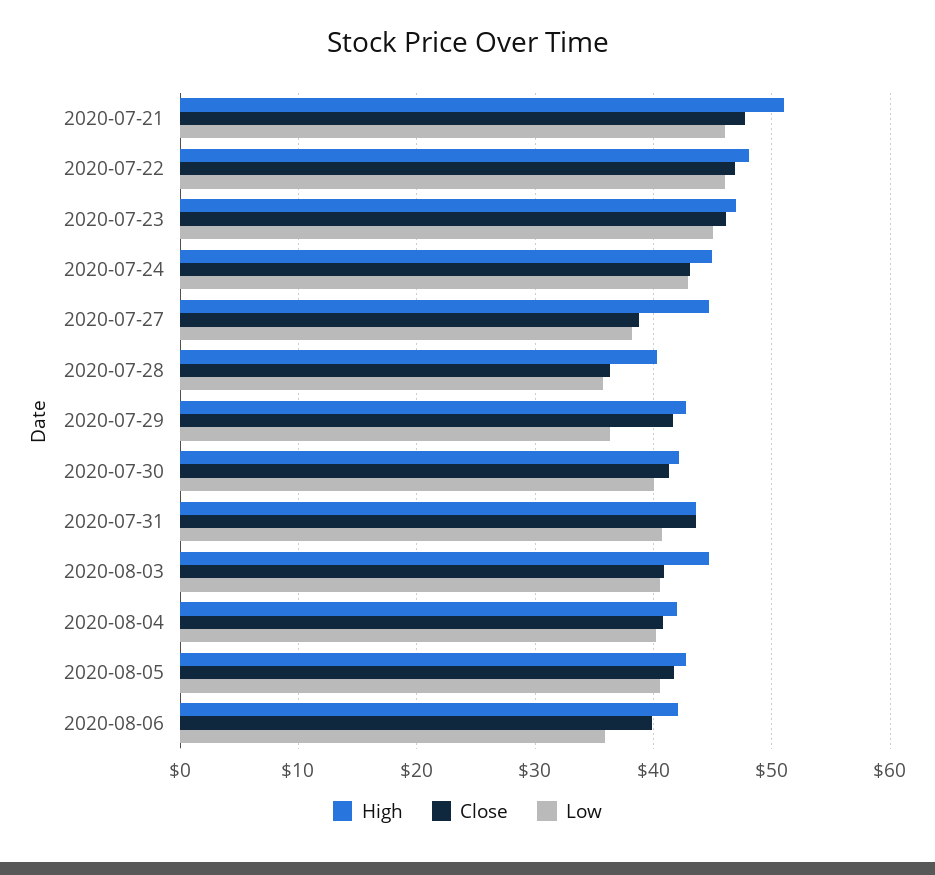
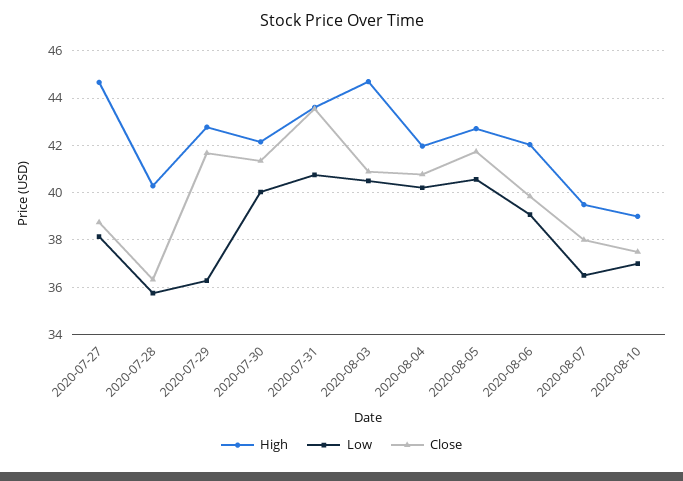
High, 2020-07-21: 51 -> none
Close, 2020-07-21: 48 -> none
Low, 2020-07-21: 46 -> none
High, 2020-07-22: 48 -> none
Close, 2020-07-22: 47 -> none
Low, 2020-07-22: 46 -> none
High, 2020-07-23: 47 -> none
Close, 2020-07-23: 46 -> none
Low, 2020-07-23: 45 -> none
High, 2020-07-24: 45 -> none
Close, 2020-07-24: 43 -> none
Low, 2020-07-24: 43 -> none
Low, 2020-08-06: 36 -> 39
High, 2020-08-07: none -> 39.5
Low, 2020-08-07: none -> 36.5
Close, 2020-08-07: none -> 38
High, 2020-08-10: none -> 39
Low, 2020-08-10: none -> 37
Close, 2020-08-10: none -> 37.5

